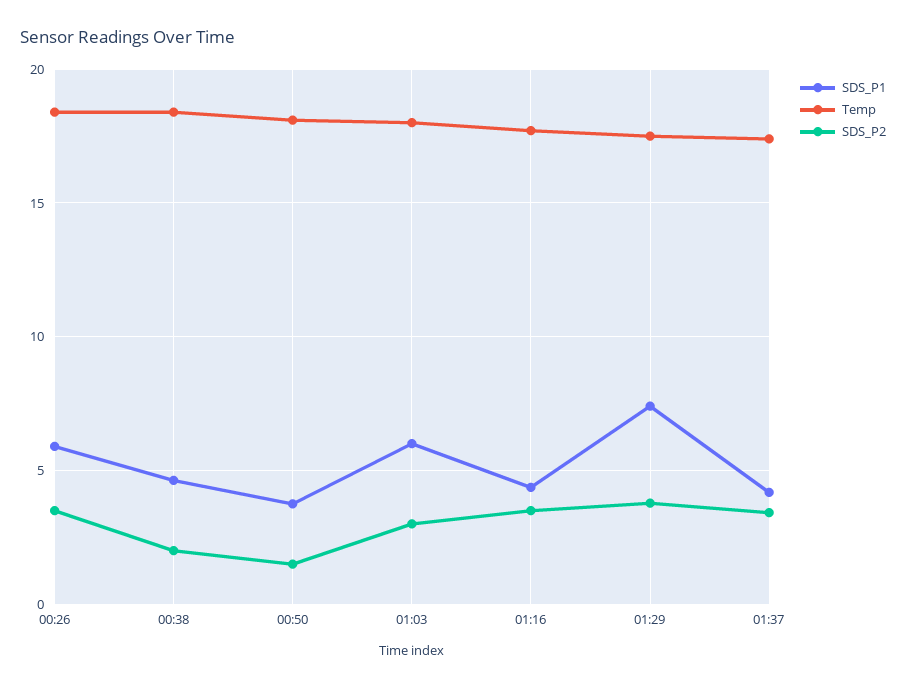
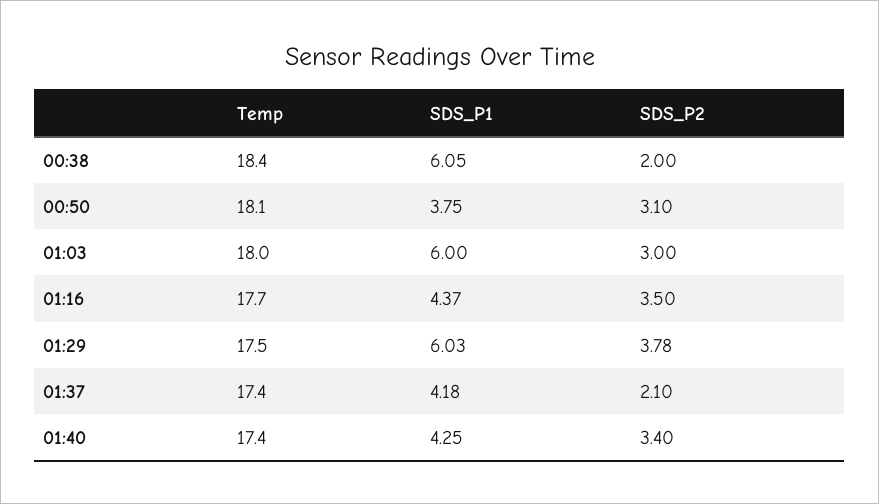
SDS_P1, 00:26: 6 -> none
Temp, 00:26: 18.5 -> none
SDS_P2, 00:26: 3.5 -> none
SDS_P1, 00:38: 4.5 -> 6.05
SDS_P2, 00:50: 1.5 -> 3.1
SDS_P1, 01:29: 7.5 -> 6.03
SDS_P2, 01:37: 3.5 -> 2.1
Temp, 01:40: none -> 17.4
SDS_P1, 01:40: none -> 4.25
SDS_P2, 01:40: none -> 3.4

